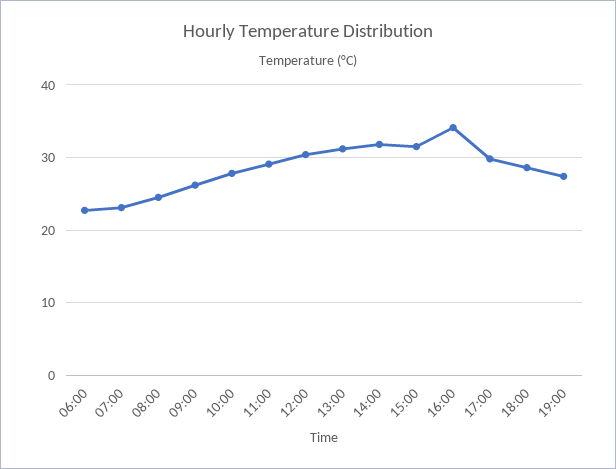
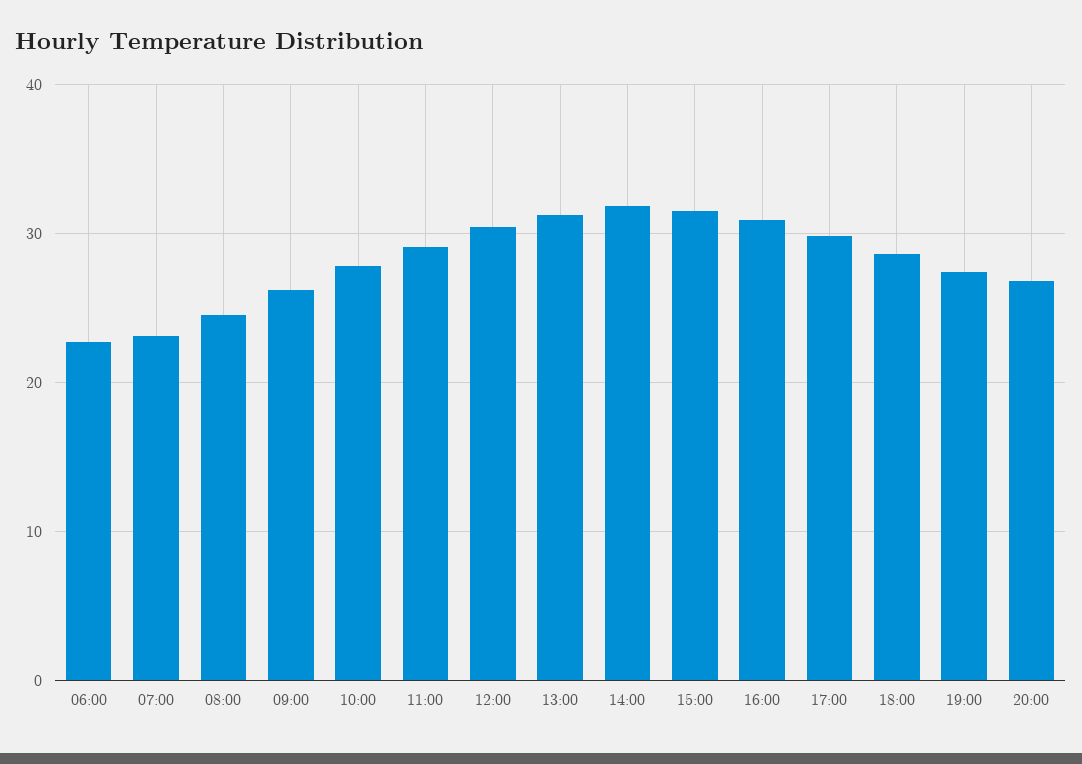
16:00: 34 -> 31
20:00: none -> 27

